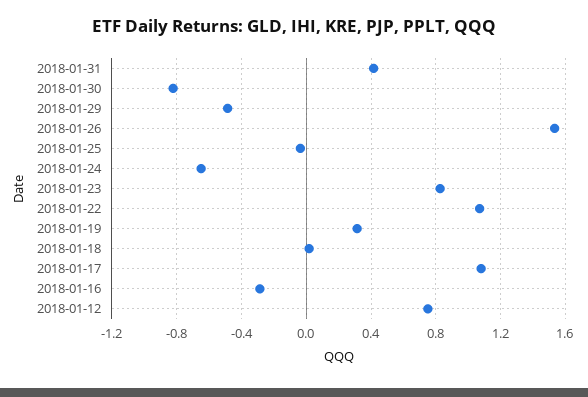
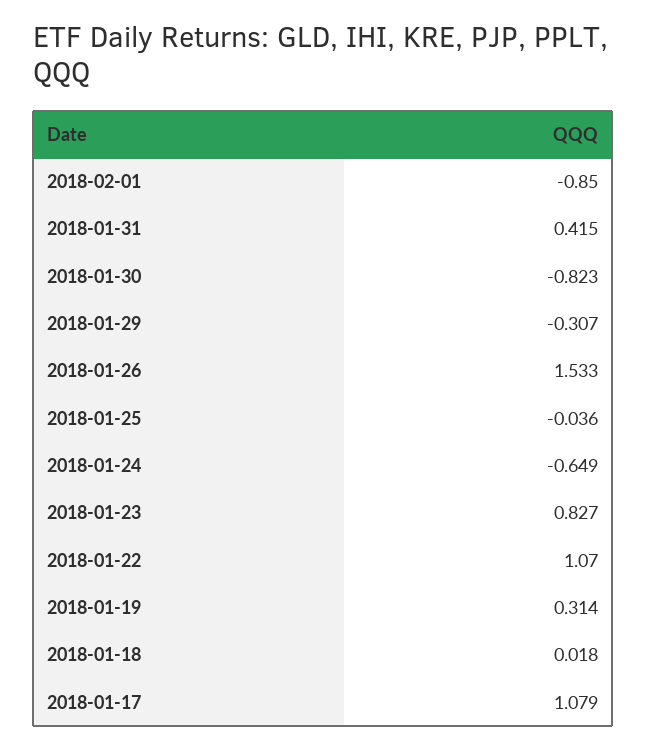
2018-01-29: -0.5 -> -0.307
2018-01-16: -0.3 -> none
2018-01-12: 0.75 -> none
2018-02-01: none -> -0.85

